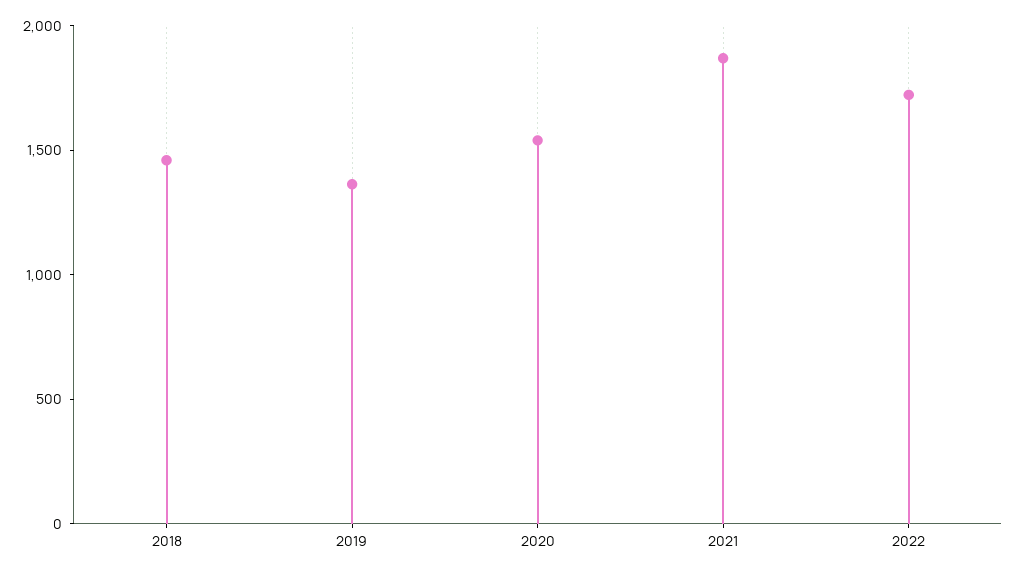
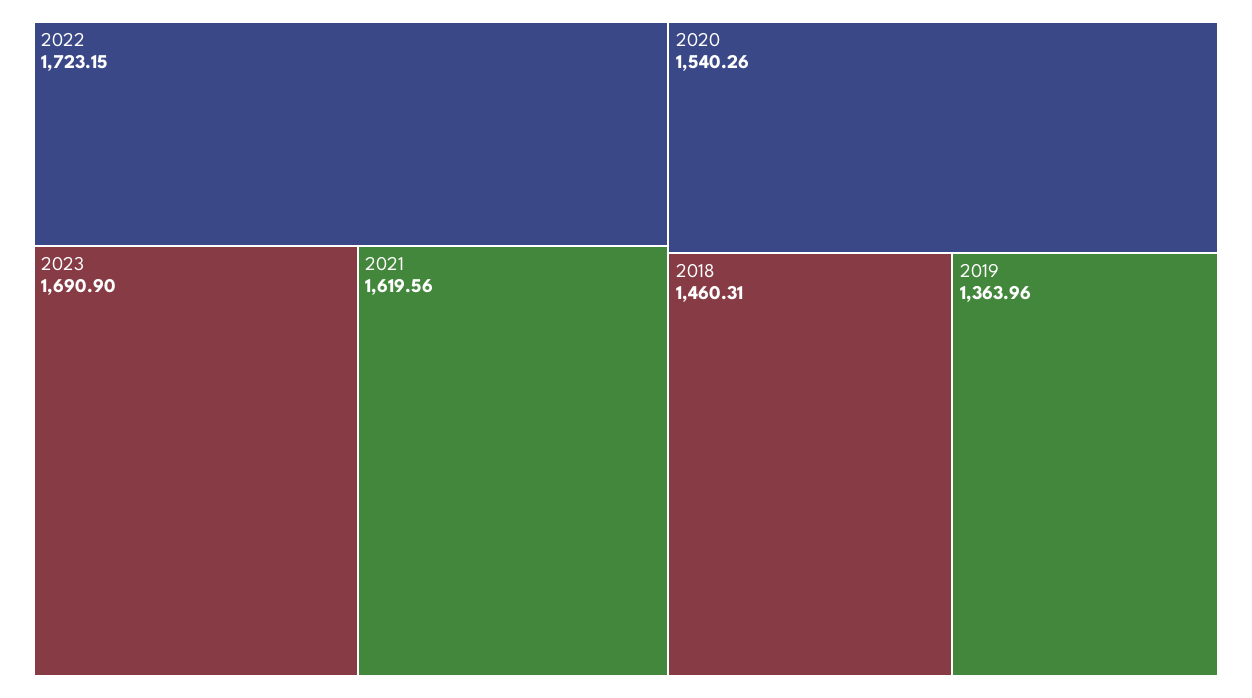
2021: 1900 -> 1619.56
2023: none -> 1690.9

